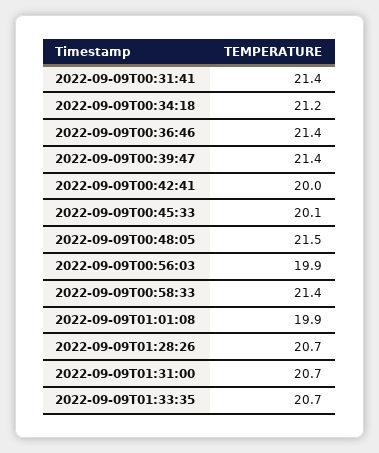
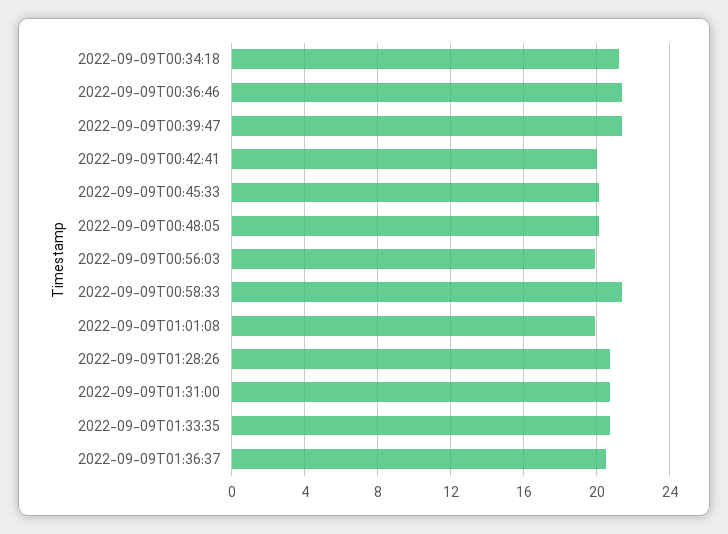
2022-09-09T00:31:41: 21.4 -> none
2022-09-09T00:48:05: 21.5 -> 20
2022-09-09T01:36:37: none -> 20.5

